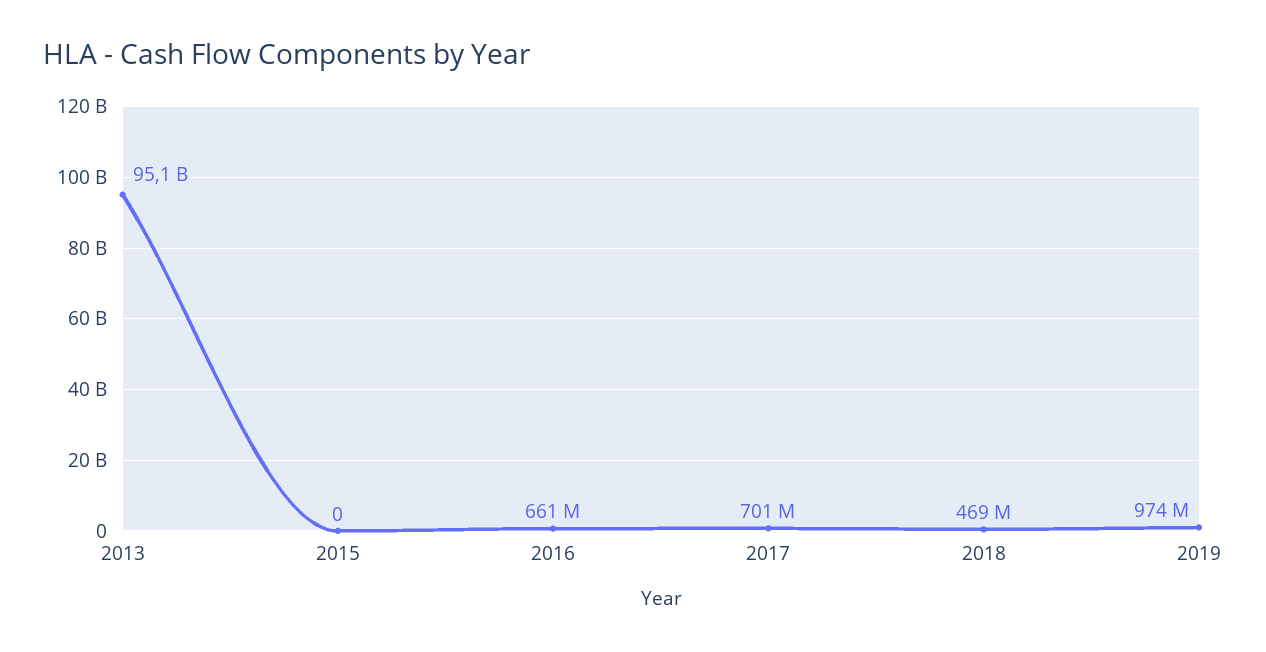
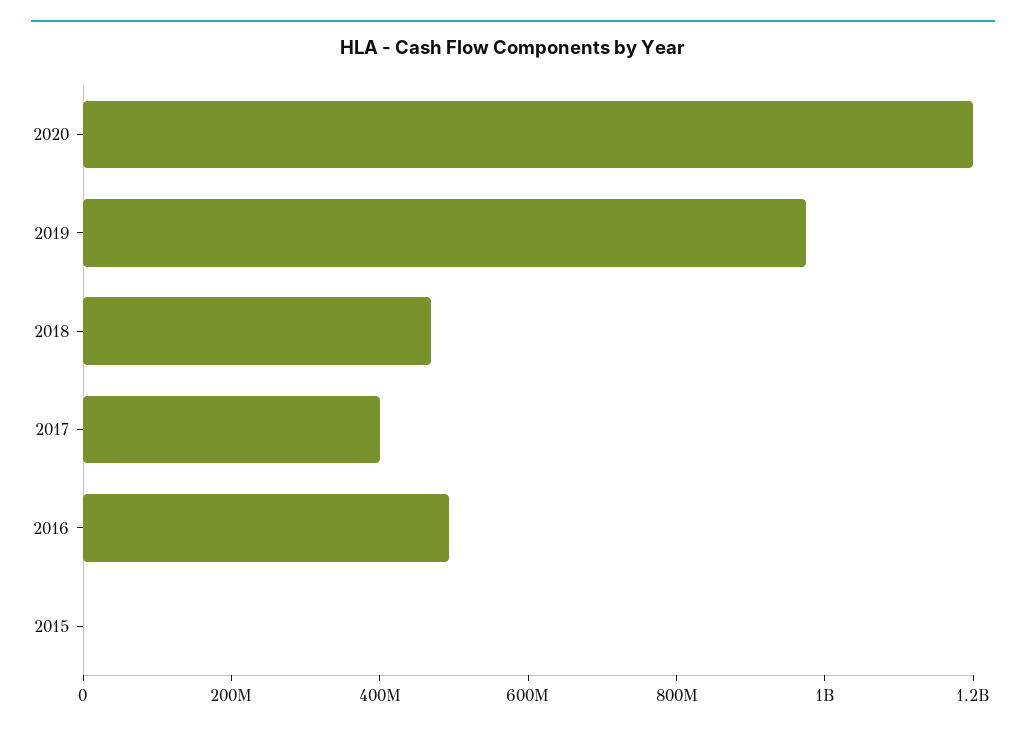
2013: 95100000000 -> none
2016: 661000000 -> 500000000
2017: 701000000 -> 400000000
2020: none -> 1200000000

